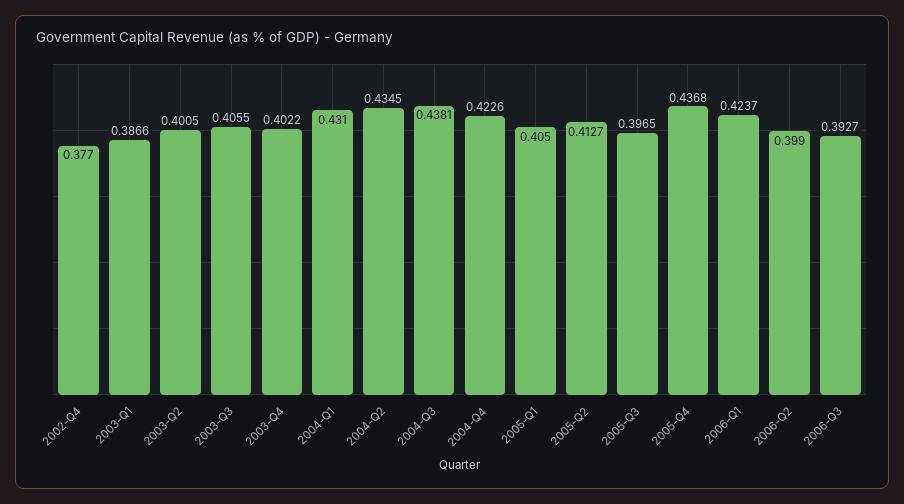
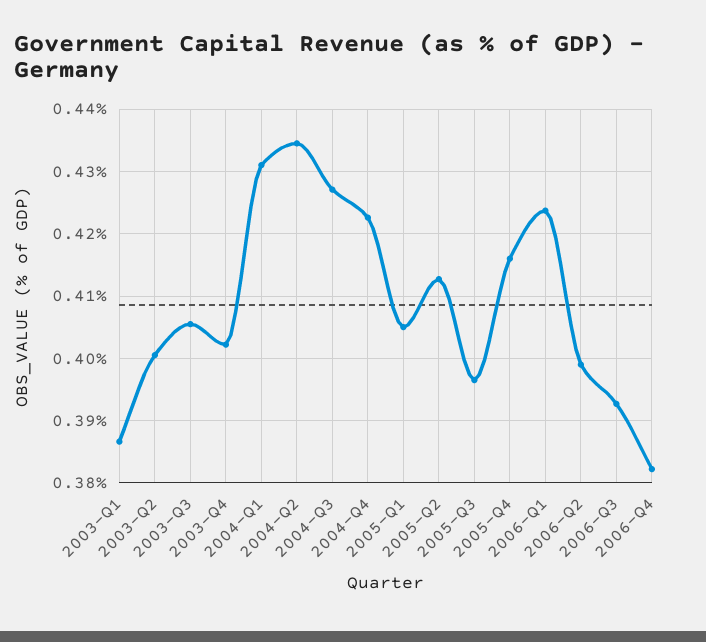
2002-Q4: 0.377 -> none
2004-Q3: 0.4381 -> 0.427
2005-Q4: 0.4368 -> 0.416
2006-Q4: none -> 0.382

